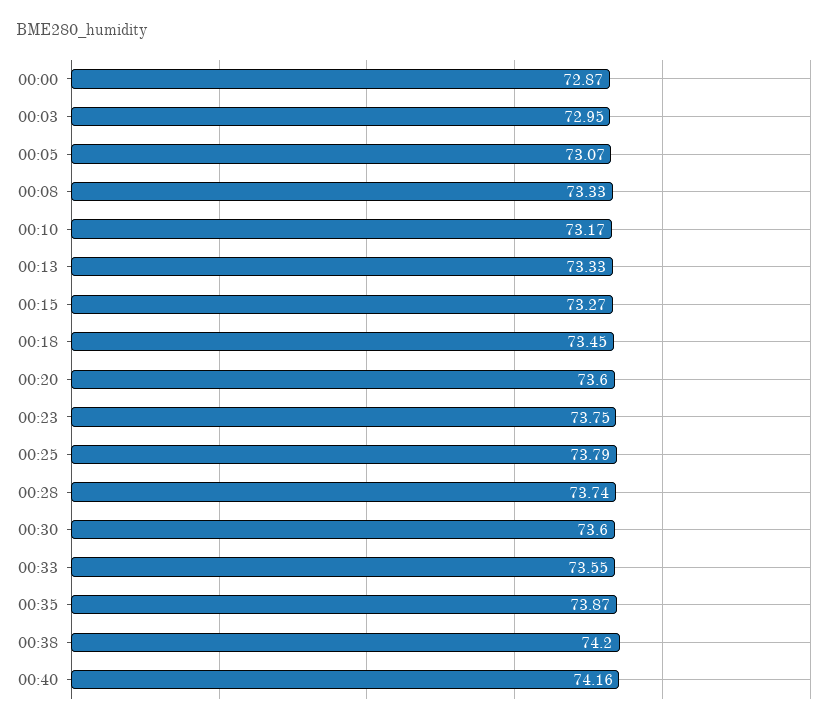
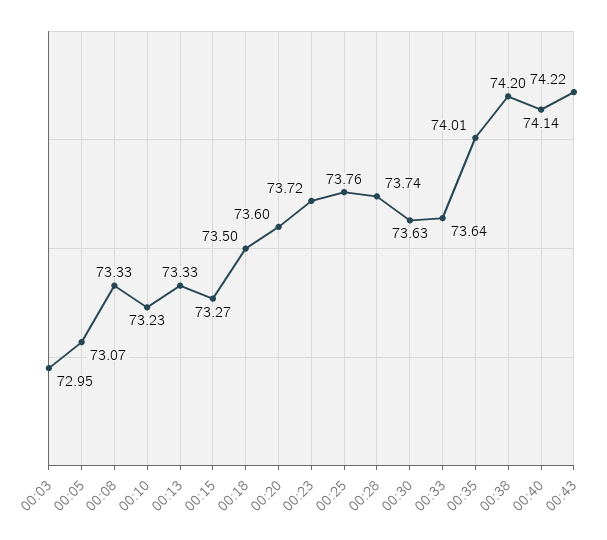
00:00: 72.87 -> none
00:10: 73.17 -> 73.23
00:18: 73.45 -> 73.5
00:23: 73.75 -> 73.72
00:25: 73.79 -> 73.76
00:30: 73.6 -> 73.63
00:33: 73.55 -> 73.64
00:35: 73.87 -> 74.01
00:40: 74.16 -> 74.14
00:43: none -> 74.22

